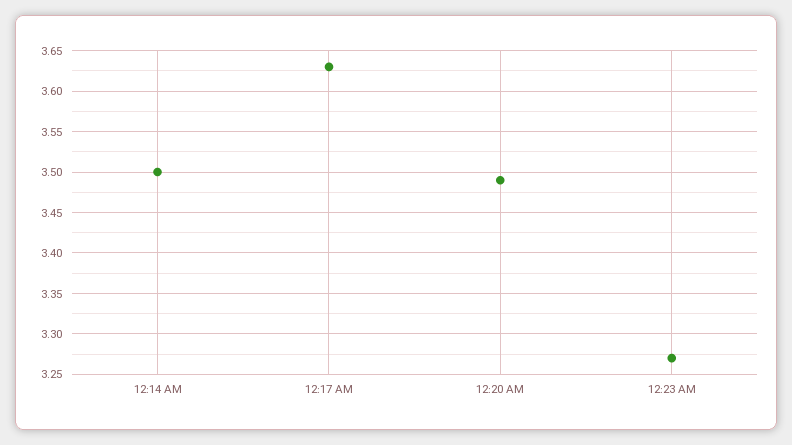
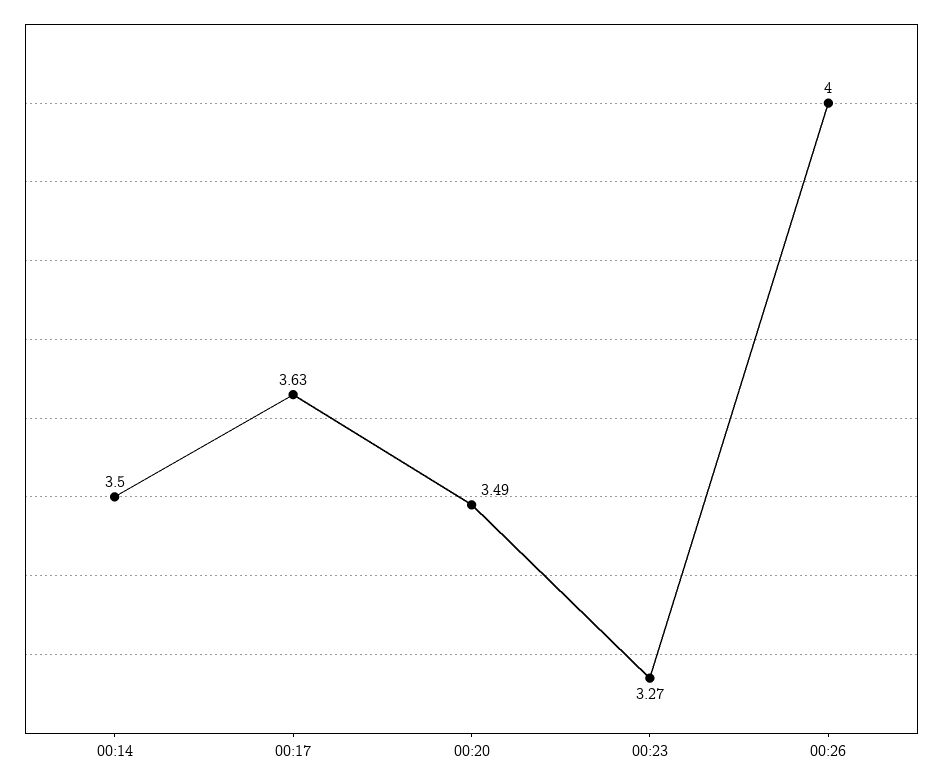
00:26: none -> 4

